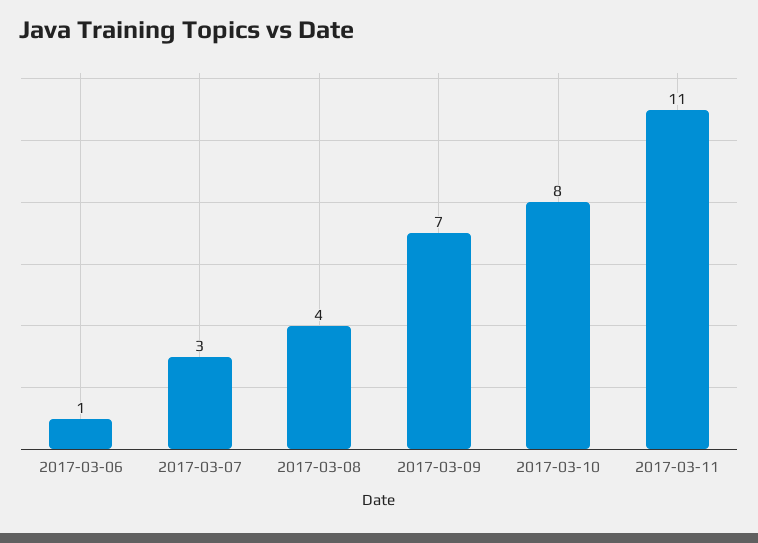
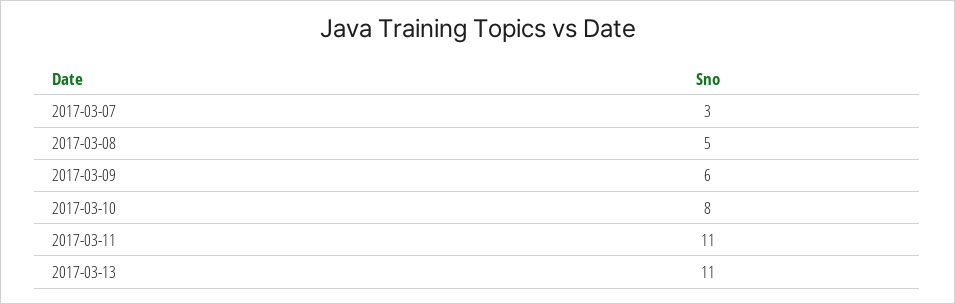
2017-03-06: 1 -> none
2017-03-08: 4 -> 5
2017-03-09: 7 -> 6
2017-03-13: none -> 11

